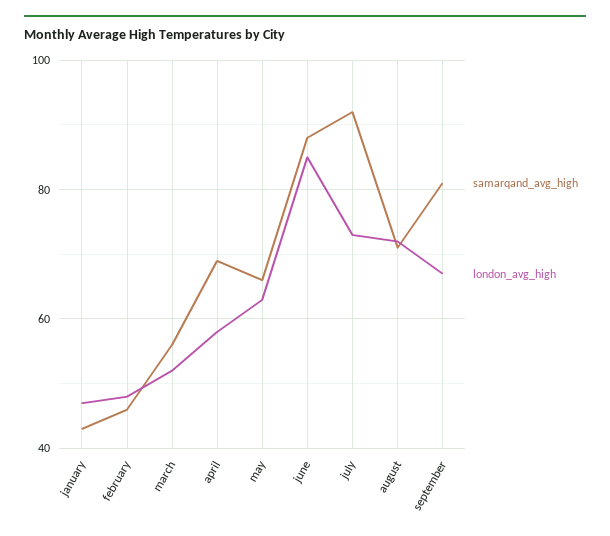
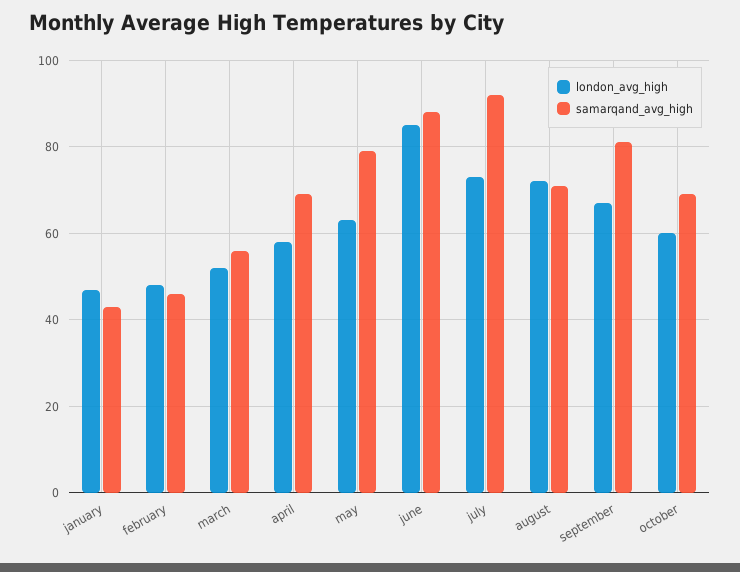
samarqand_avg_high, may: 65 -> 80
london_avg_high, october: none -> 60
samarqand_avg_high, october: none -> 70

